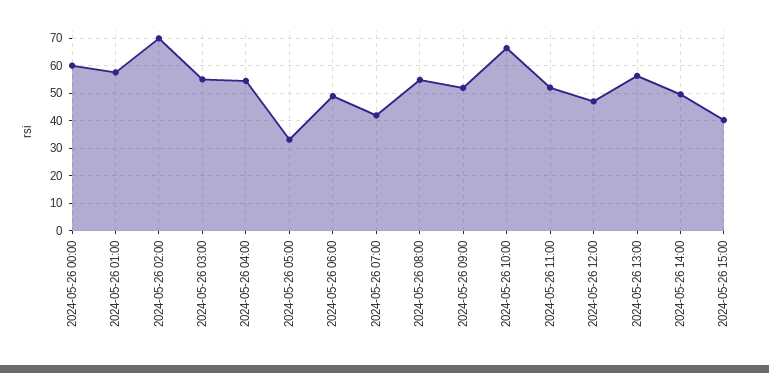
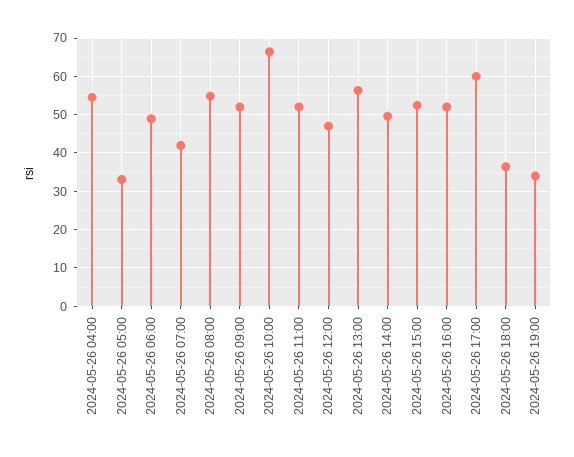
2024-05-26 00:00: 60 -> none
2024-05-26 01:00: 57.5 -> none
2024-05-26 02:00: 70 -> none
2024-05-26 03:00: 55 -> none
2024-05-26 15:00: 40 -> 52
2024-05-26 16:00: none -> 52
2024-05-26 17:00: none -> 60
2024-05-26 18:00: none -> 36
2024-05-26 19:00: none -> 34

